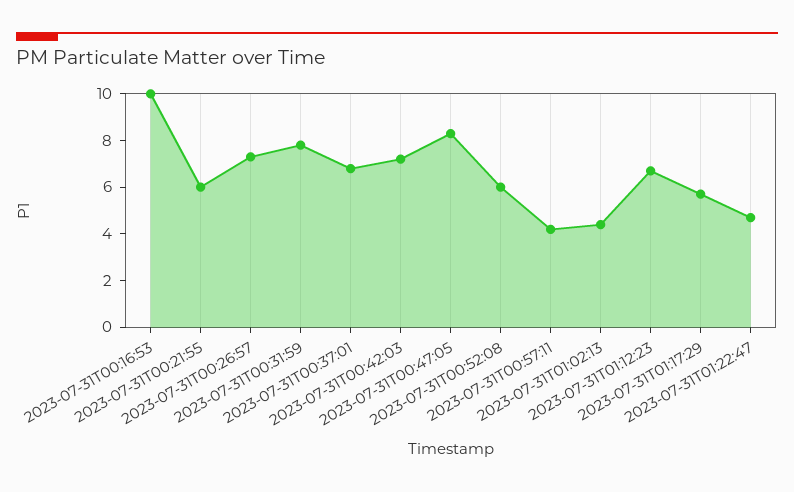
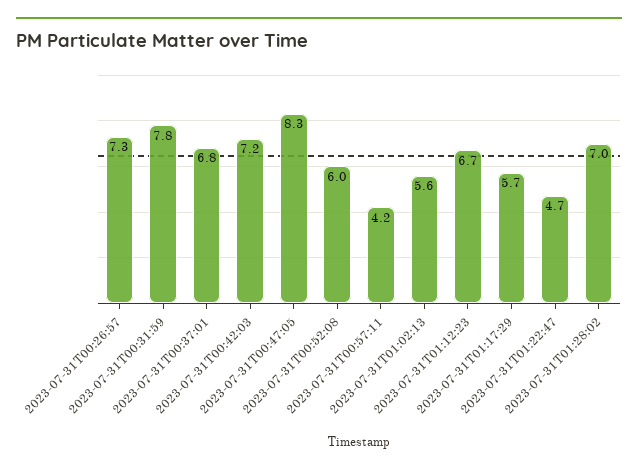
2023-07-31T00:16:53: 10 -> none
2023-07-31T00:21:55: 6 -> none
2023-07-31T01:02:13: 4.5 -> 5.6
2023-07-31T01:28:02: none -> 7

